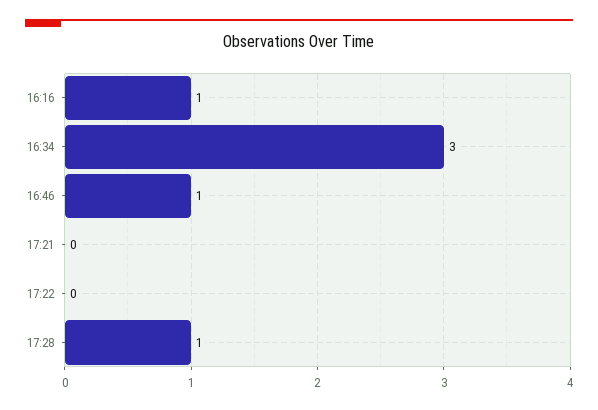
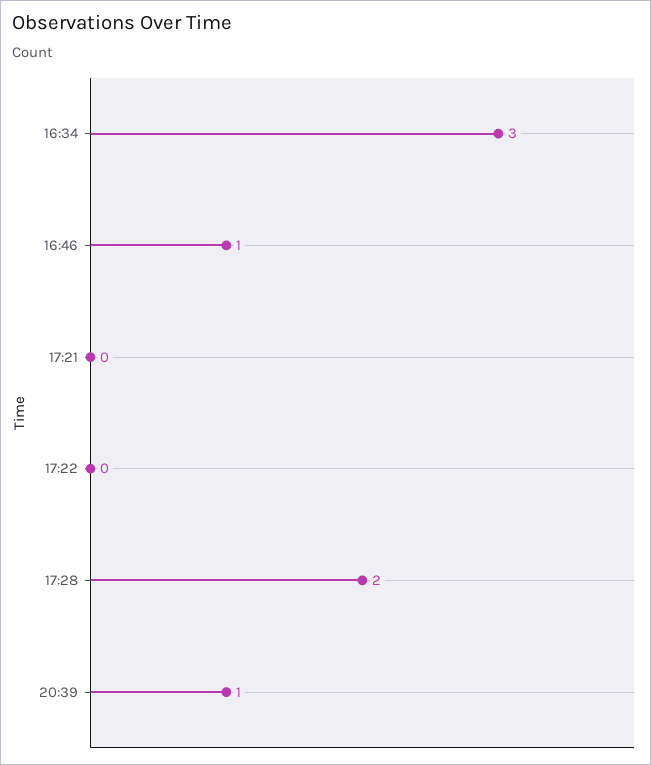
16:16: 1 -> none
17:28: 1 -> 2
20:39: none -> 1

